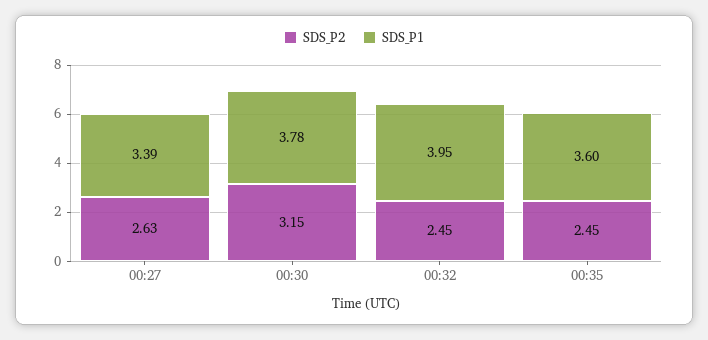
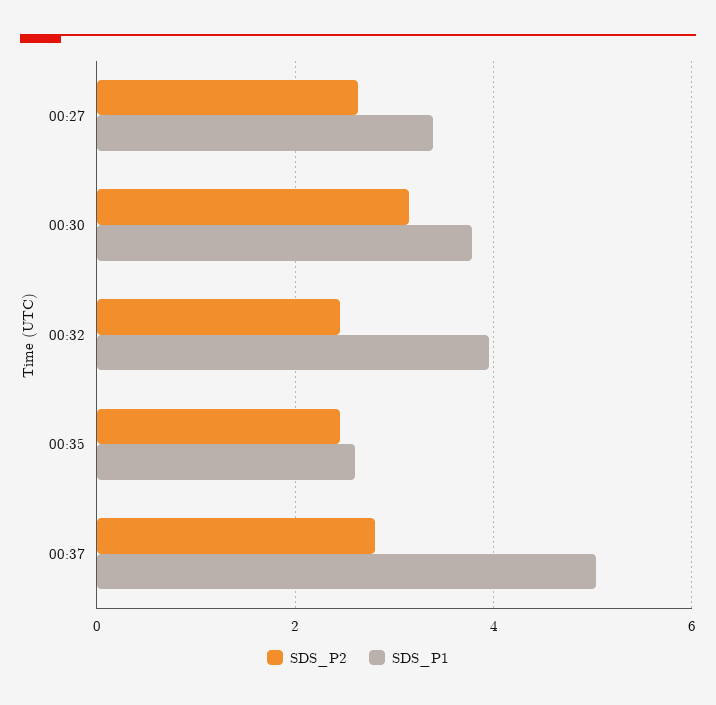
SDS_P1, 00:35: 3.6 -> 2.6
SDS_P2, 00:37: none -> 2.8
SDS_P1, 00:37: none -> 5

